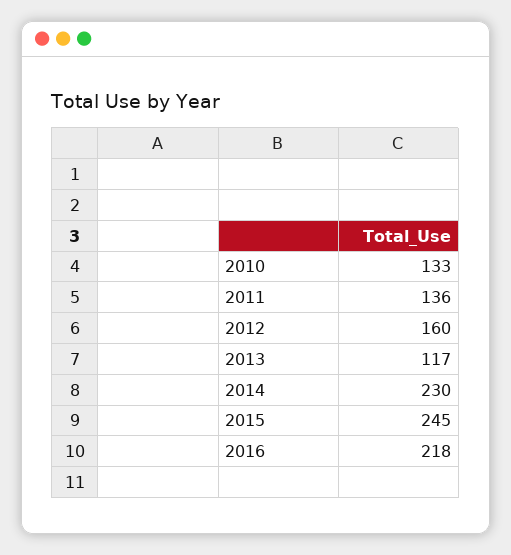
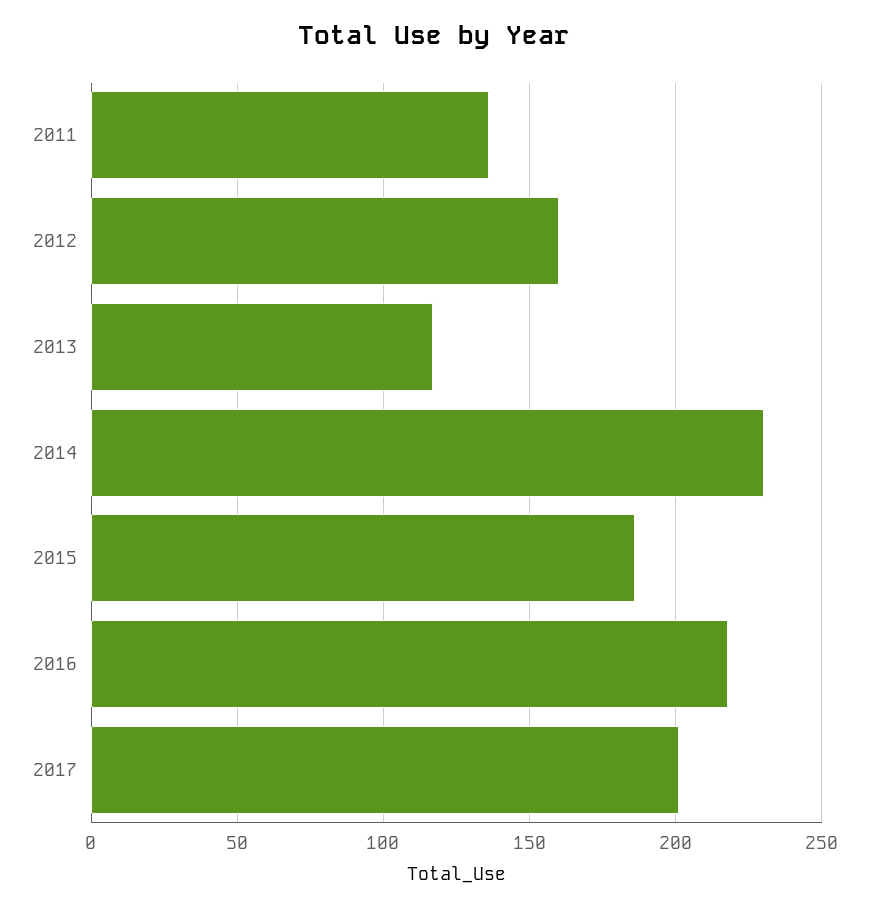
2010: 133 -> none
2015: 245 -> 185
2017: none -> 200

